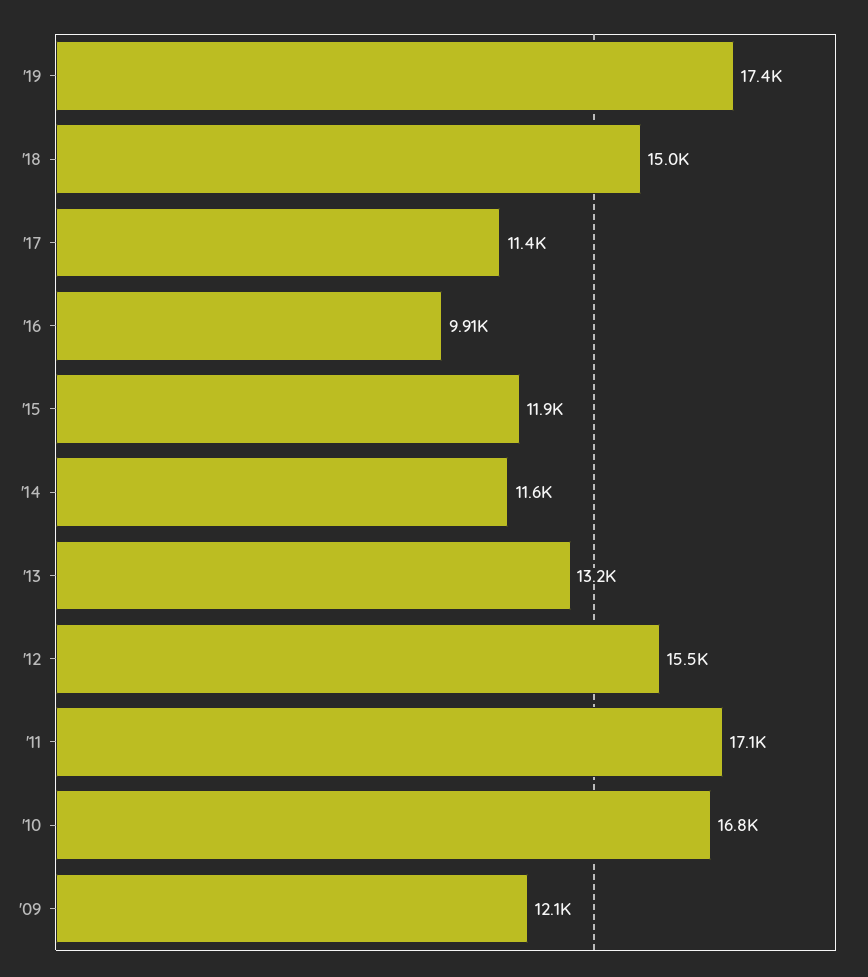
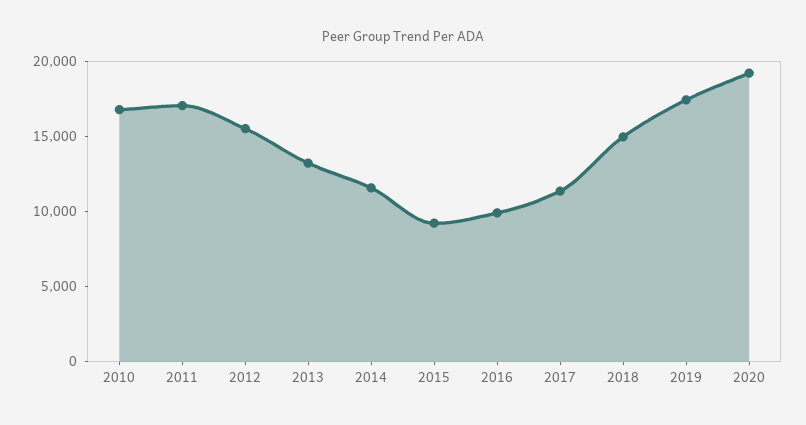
'15: 11900 -> 9000
'09: 12100 -> none
2020: none -> 19000

